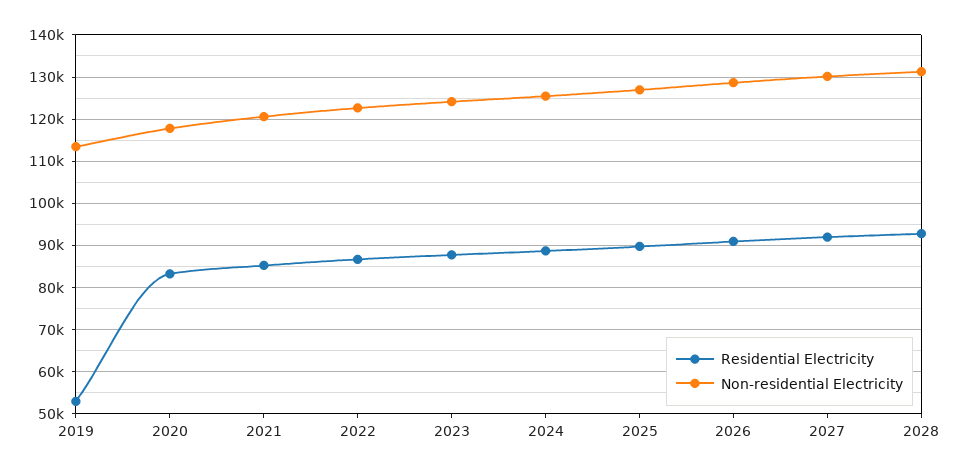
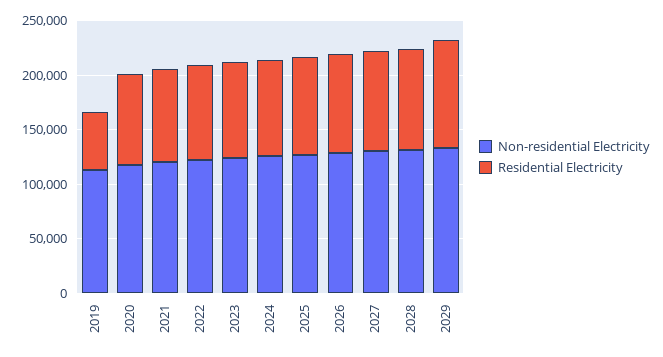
Non-residential Electricity, 2029: none -> 130000
Residential Electricity, 2029: none -> 100000

